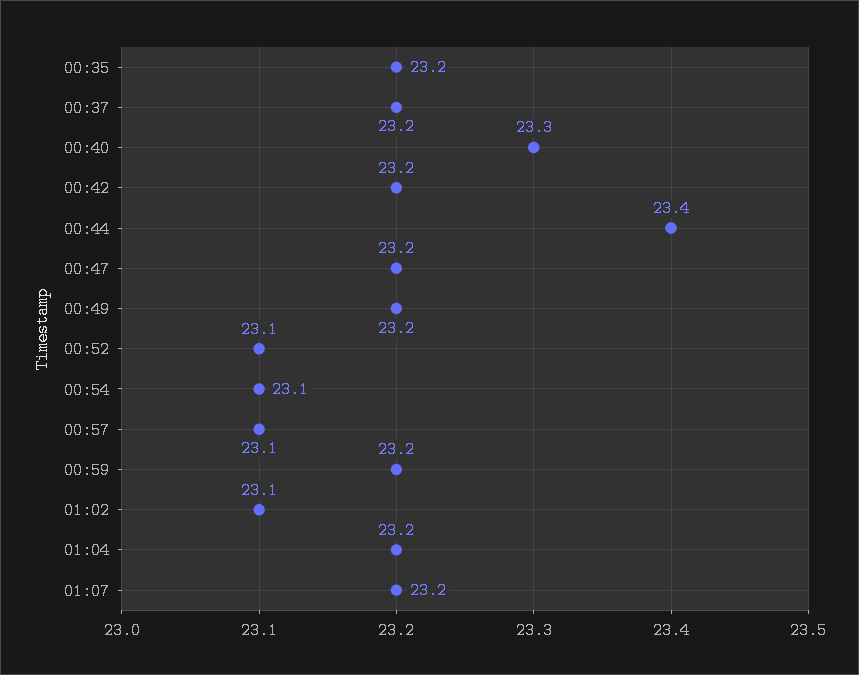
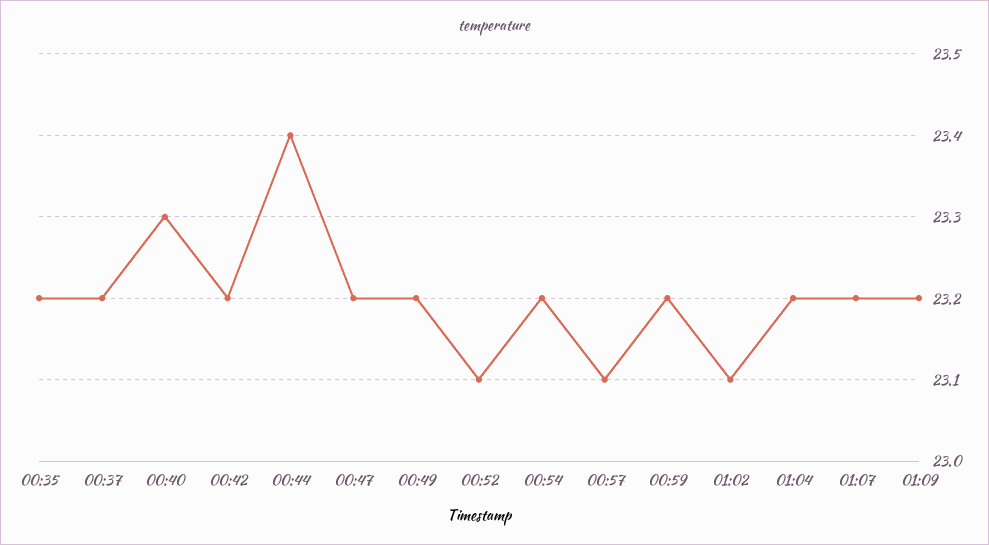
00:54: 23.1 -> 23.2
01:09: none -> 23.2

